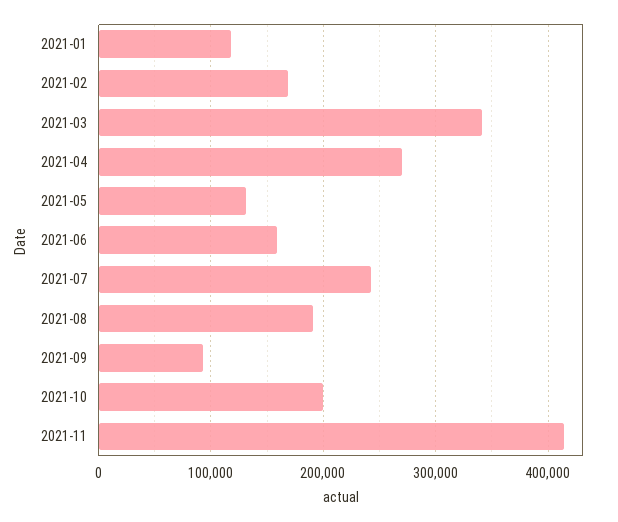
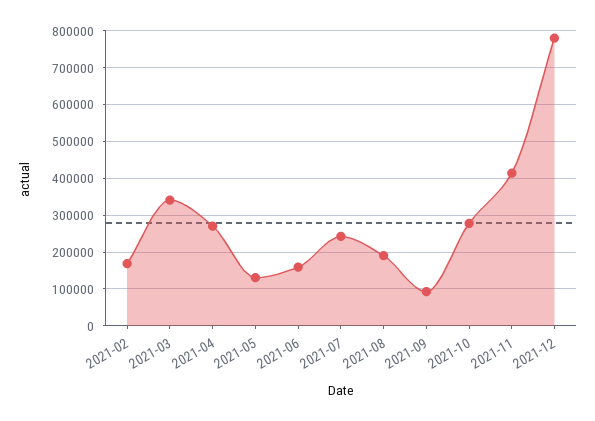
2021-01: 120000 -> none
2021-10: 200000 -> 280000
2021-12: none -> 780000

